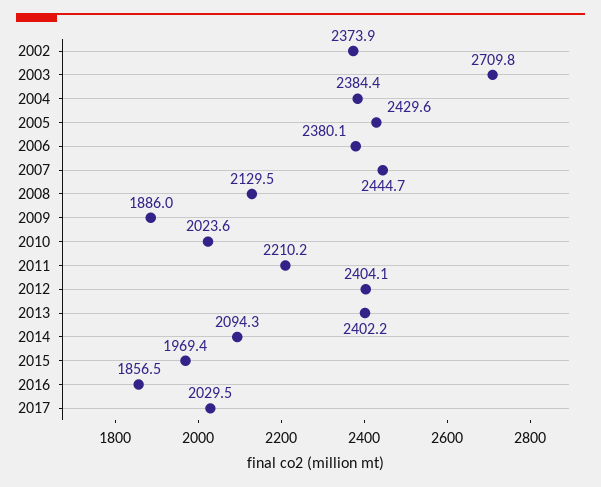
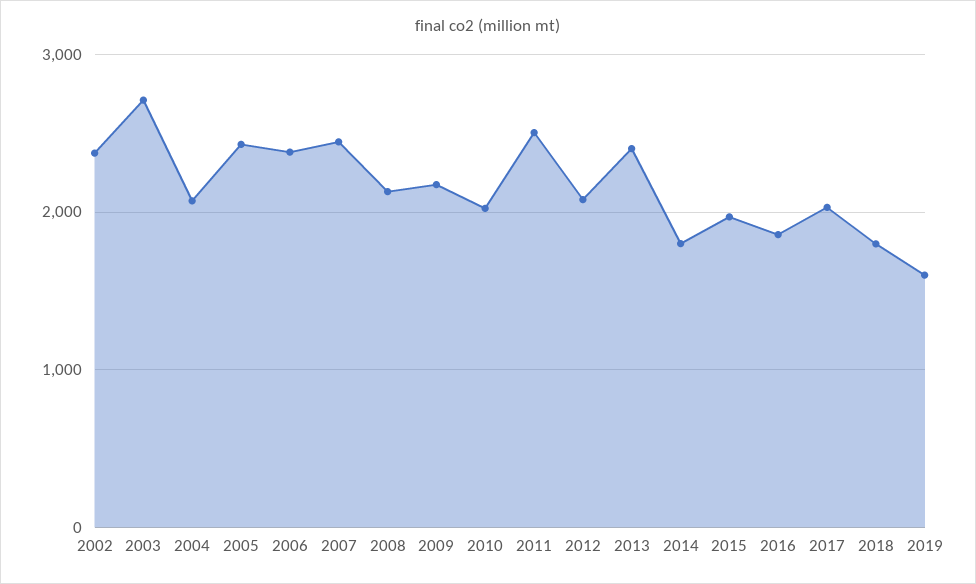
2004: 2384.4 -> 2100
2009: 1886 -> 2200
2011: 2210.2 -> 2500
2012: 2404.1 -> 2100
2014: 2094.3 -> 1800
2018: none -> 1800
2019: none -> 1600

